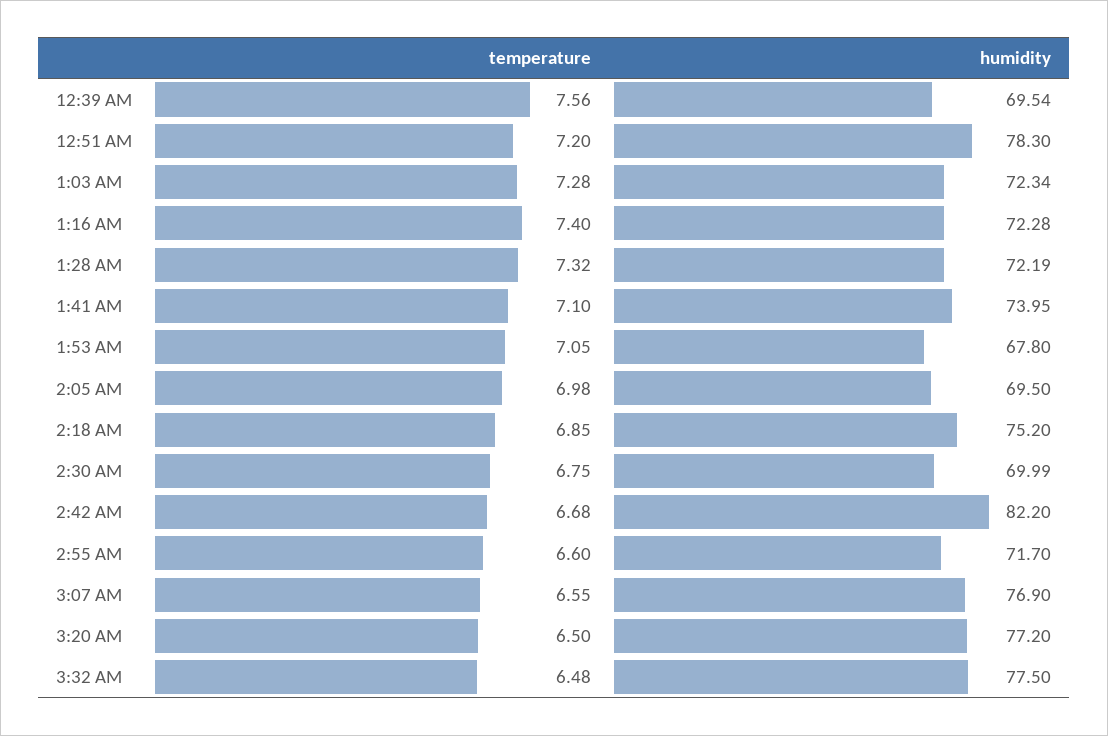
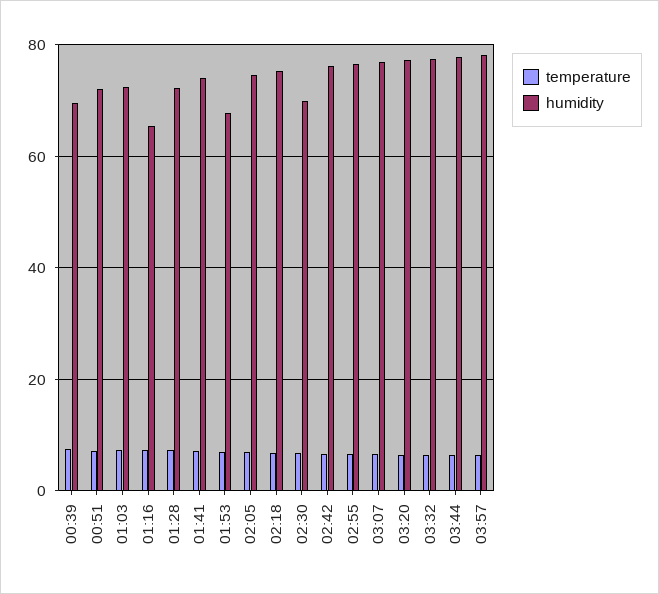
humidity, 12:51 AM: 78.3 -> 72
humidity, 1:16 AM: 72.28 -> 66
humidity, 2:05 AM: 69.5 -> 74
humidity, 2:42 AM: 82.2 -> 76
humidity, 2:55 AM: 71.7 -> 76
temperature, 03:44: none -> 6
humidity, 03:44: none -> 78
temperature, 03:57: none -> 6
humidity, 03:57: none -> 78

